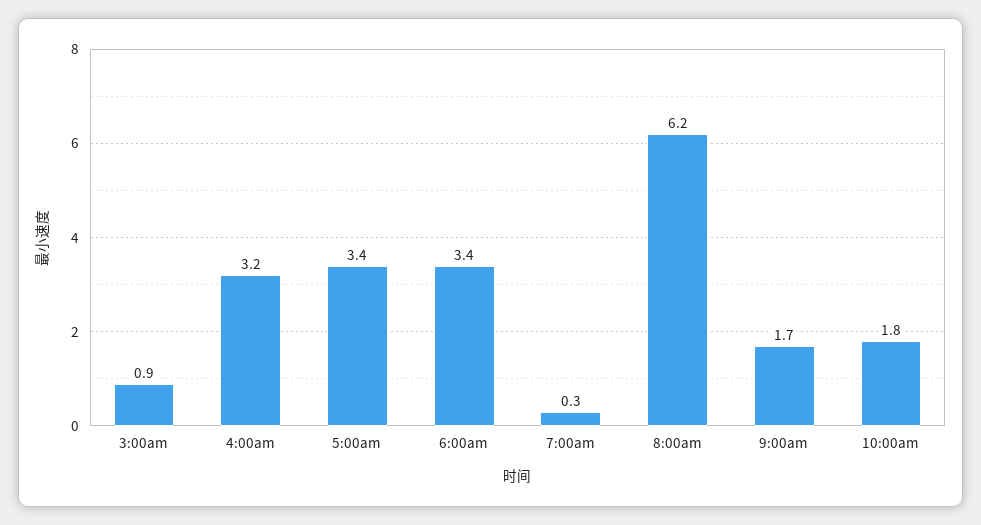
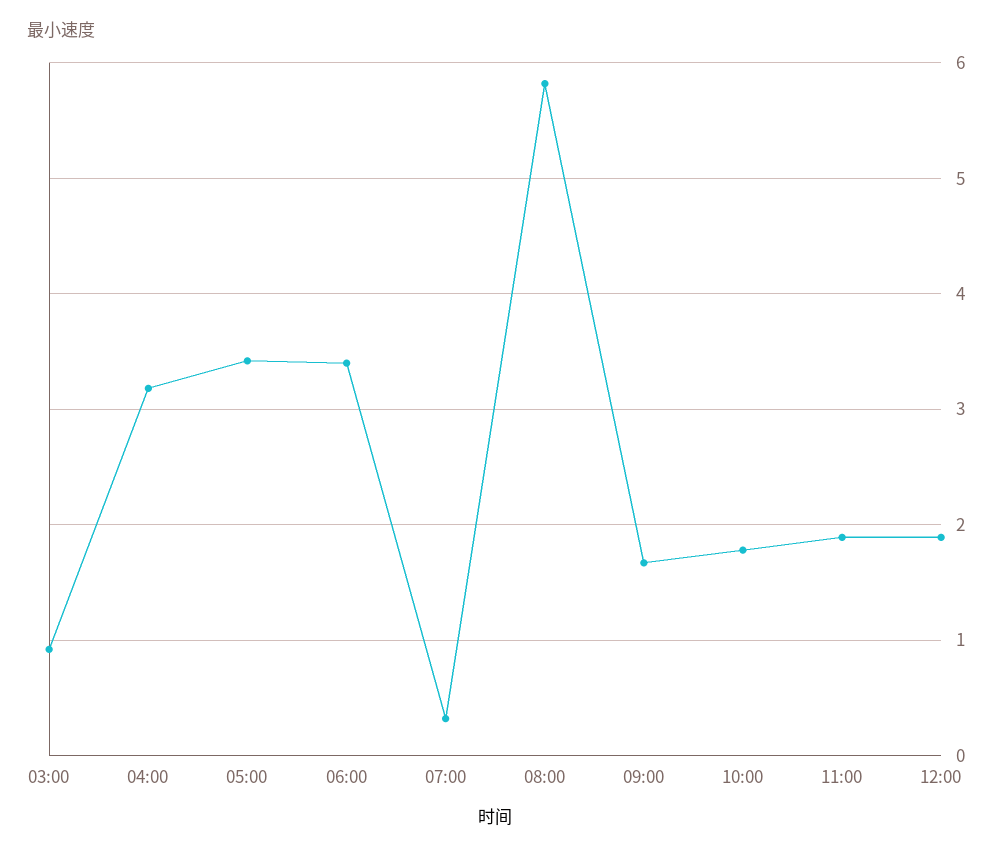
8:00am: 6.2 -> 5.8
11:00: none -> 1.9
12:00: none -> 1.9

